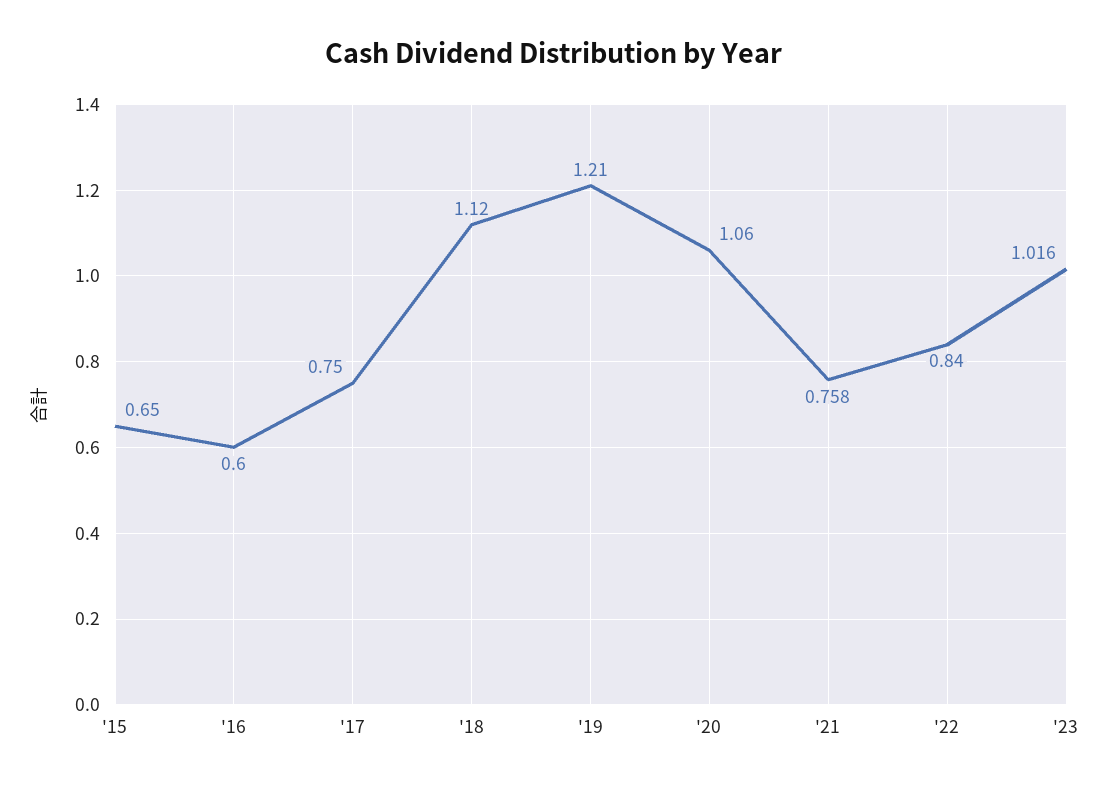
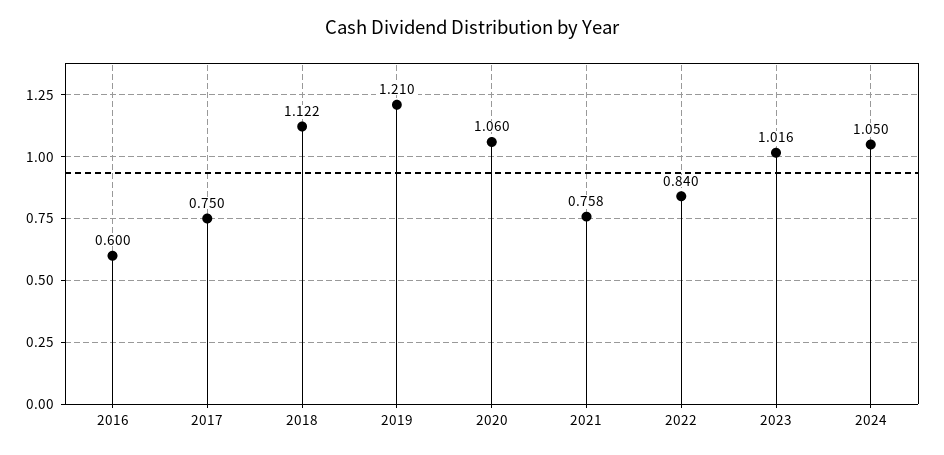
'15: 0.65 -> none
'18: 1.12 -> 1.122
2024: none -> 1.05

